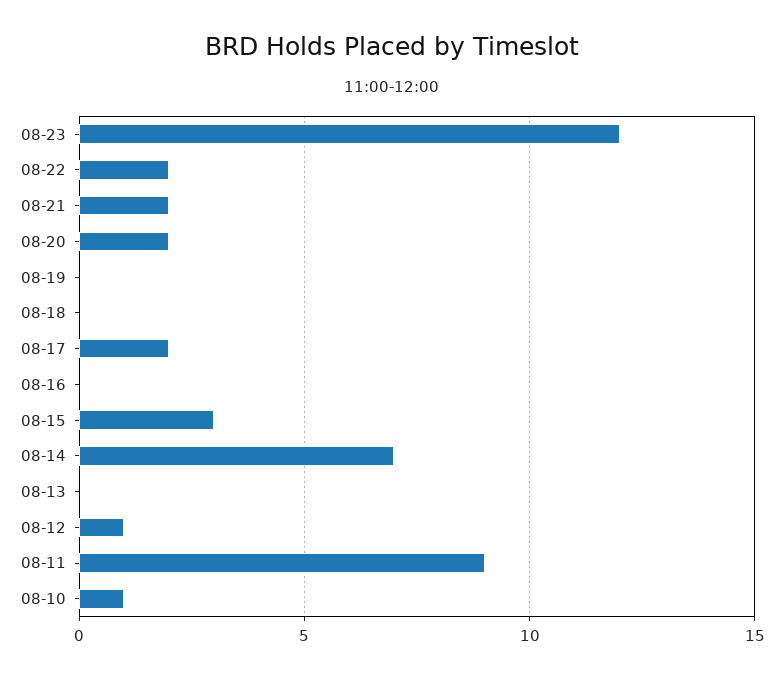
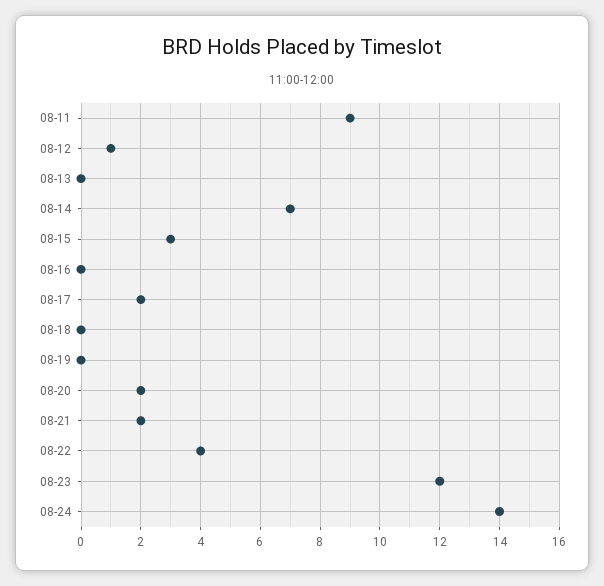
08-22: 2 -> 4
08-10: 1 -> none
08-24: none -> 14

